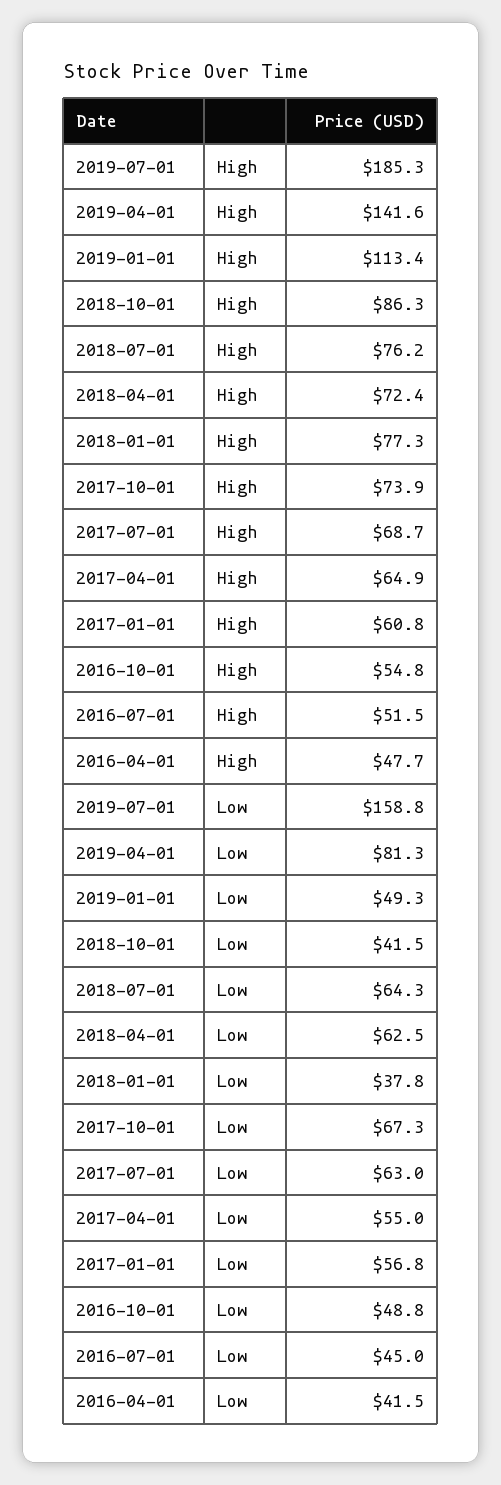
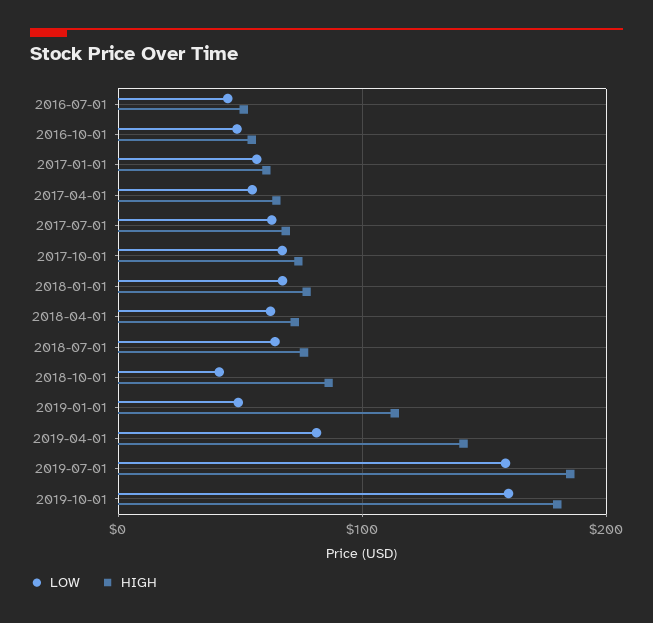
High, 2016-04-01: 47.7 -> none
Low, 2018-01-01: 37.8 -> 70
Low, 2016-04-01: 41.5 -> none
Low, 2019-10-01: none -> 160
High, 2019-10-01: none -> 180

